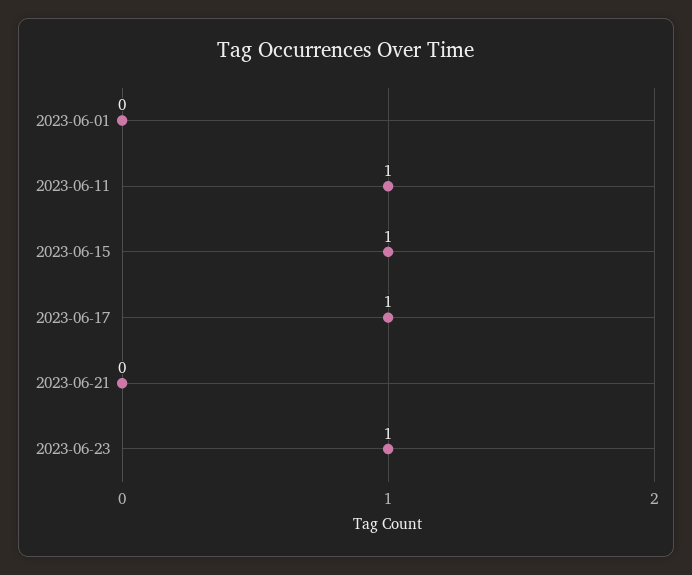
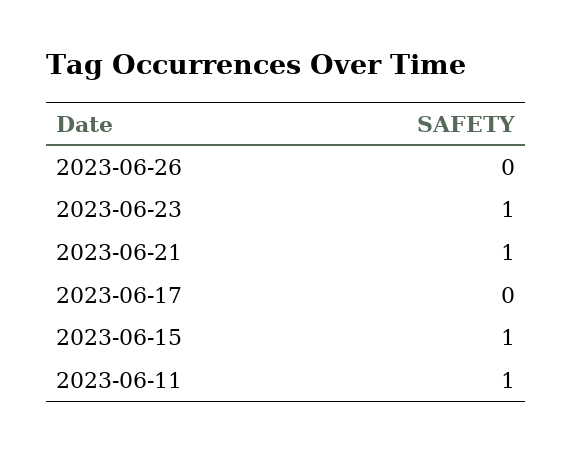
2023-06-01: 0 -> none
2023-06-17: 1 -> 0
2023-06-21: 0 -> 1
2023-06-26: none -> 0

